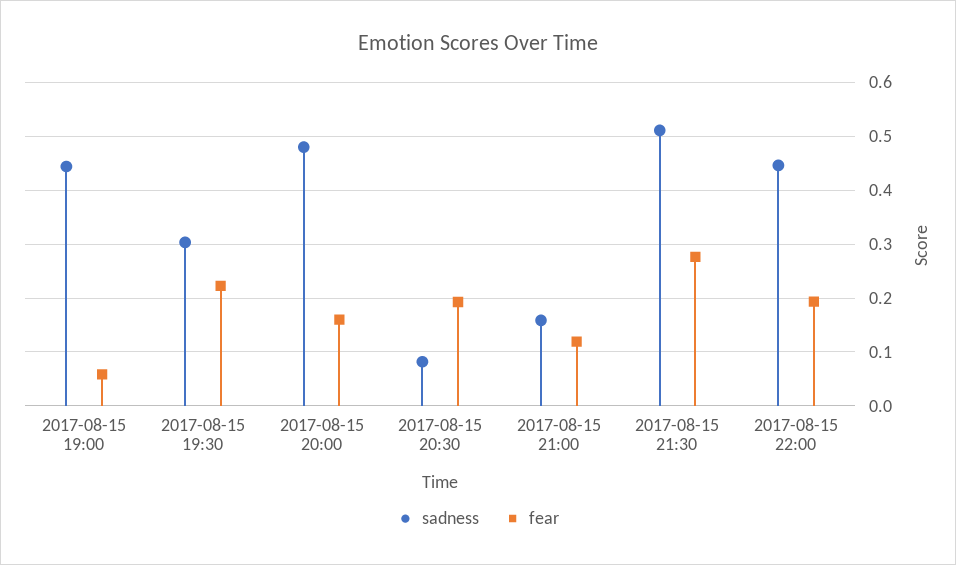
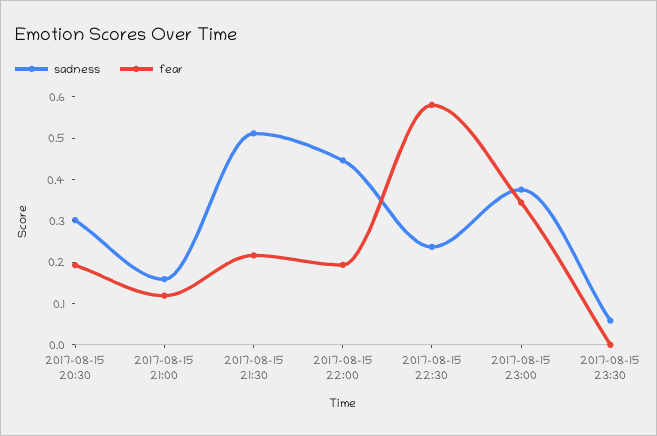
sadness, 2017-08-15 19:00: 0.44 -> none
fear, 2017-08-15 19:00: 0.06 -> none
sadness, 2017-08-15 19:30: 0.3 -> none
fear, 2017-08-15 19:30: 0.22 -> none
sadness, 2017-08-15 20:00: 0.48 -> none
fear, 2017-08-15 20:00: 0.16 -> none
sadness, 2017-08-15 20:30: 0.08 -> 0.3
fear, 2017-08-15 21:30: 0.28 -> 0.22
sadness, 2017-08-15 22:30: none -> 0.24
fear, 2017-08-15 22:30: none -> 0.58
sadness, 2017-08-15 23:00: none -> 0.38
fear, 2017-08-15 23:00: none -> 0.34
sadness, 2017-08-15 23:30: none -> 0.06
fear, 2017-08-15 23:30: none -> 0

